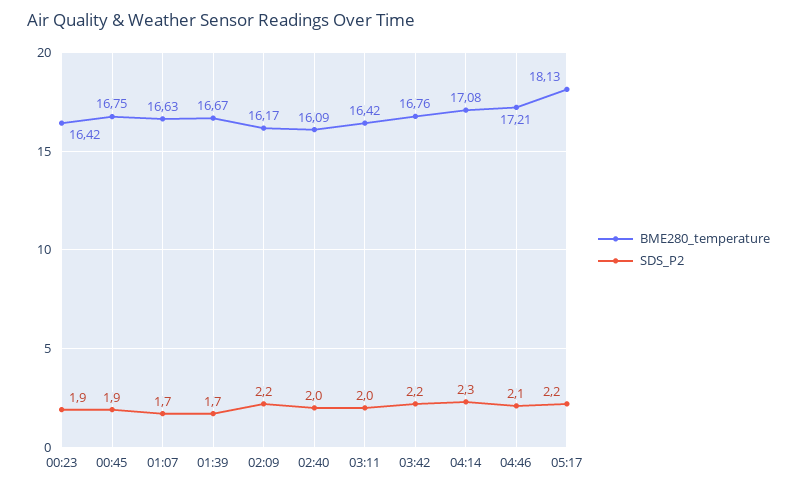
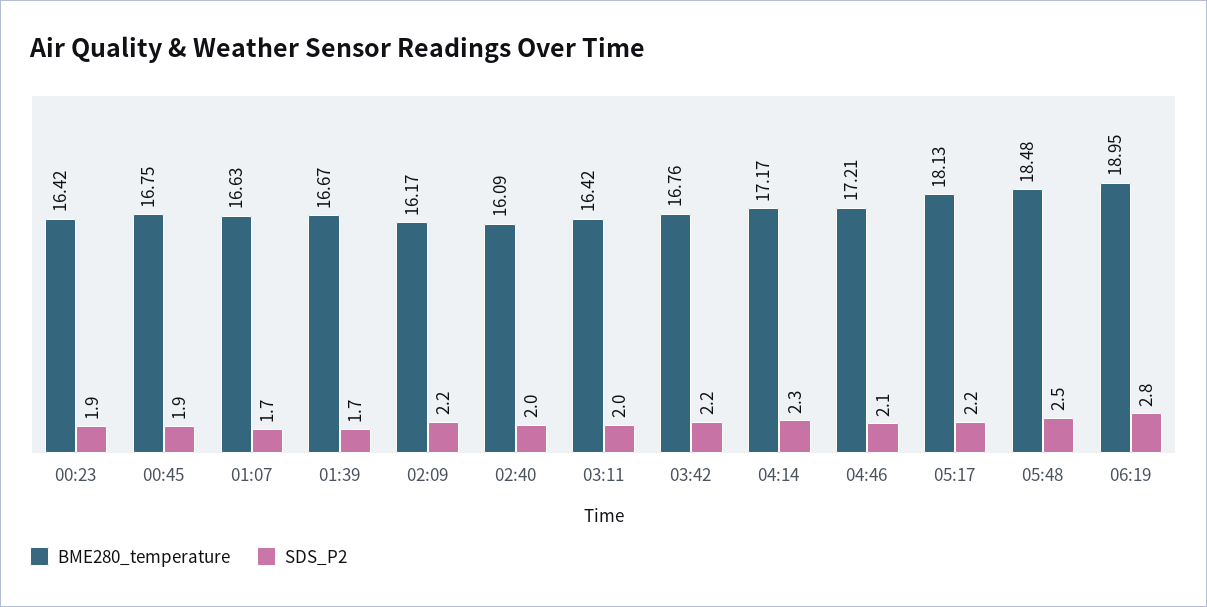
BME280_temperature, 04:14: 17.08 -> 17.17
BME280_temperature, 05:48: none -> 18.48
SDS_P2, 05:48: none -> 2.5
BME280_temperature, 06:19: none -> 18.95
SDS_P2, 06:19: none -> 2.8

